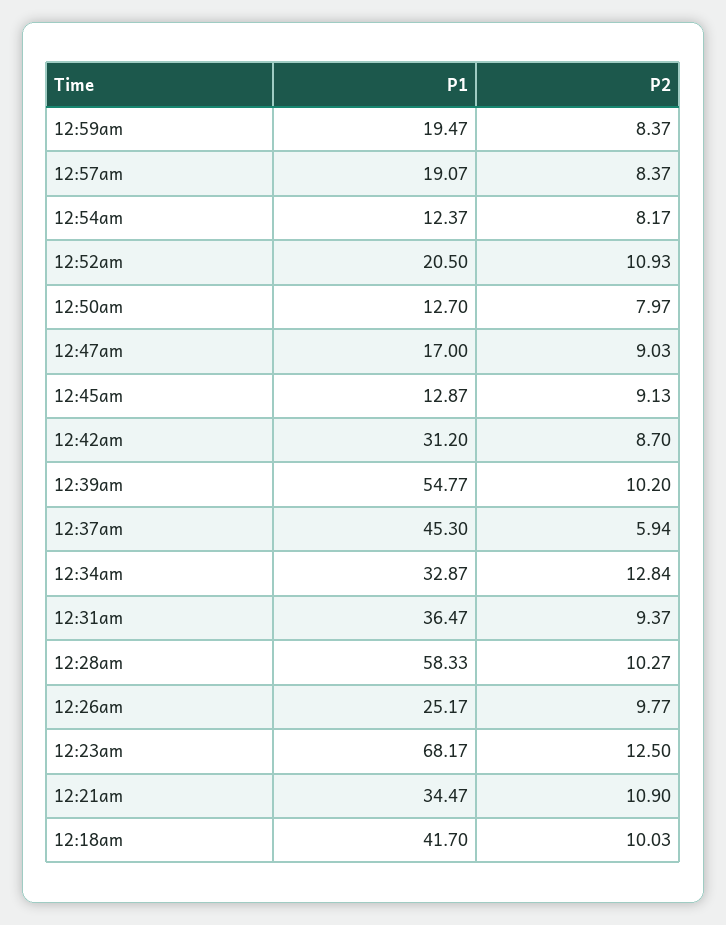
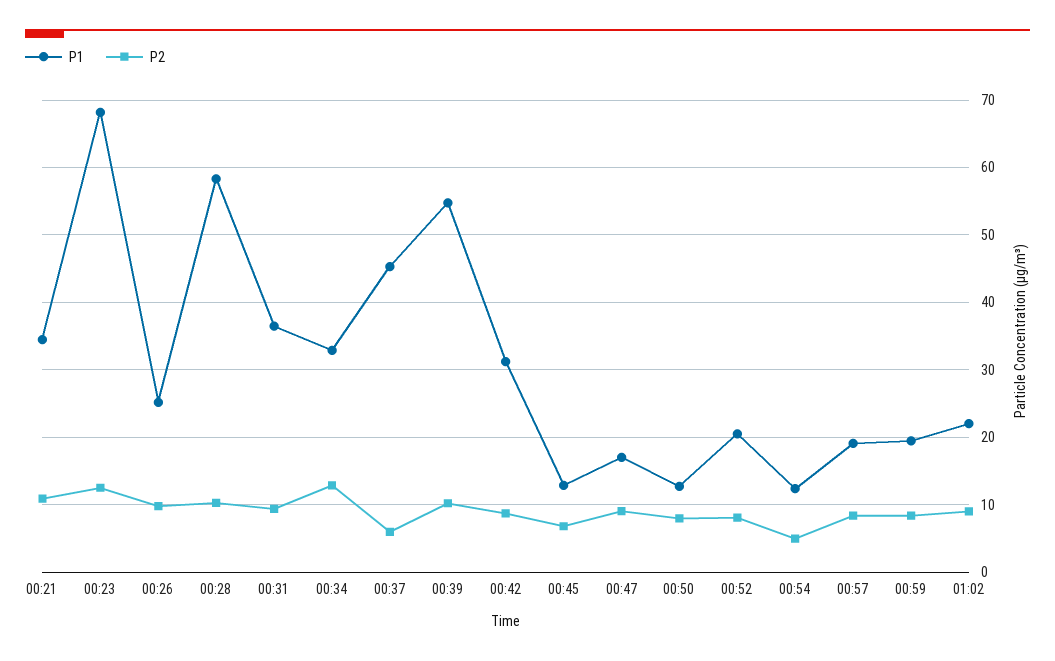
P2, 12:54am: 8.17 -> 5
P2, 12:52am: 10.93 -> 8
P2, 12:45am: 9.13 -> 7
P1, 12:18am: 41.7 -> none
P2, 12:18am: 10.03 -> none
P1, 01:02: none -> 22
P2, 01:02: none -> 9

